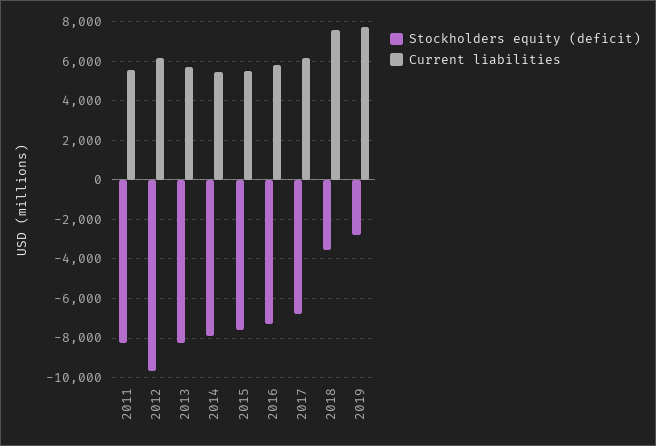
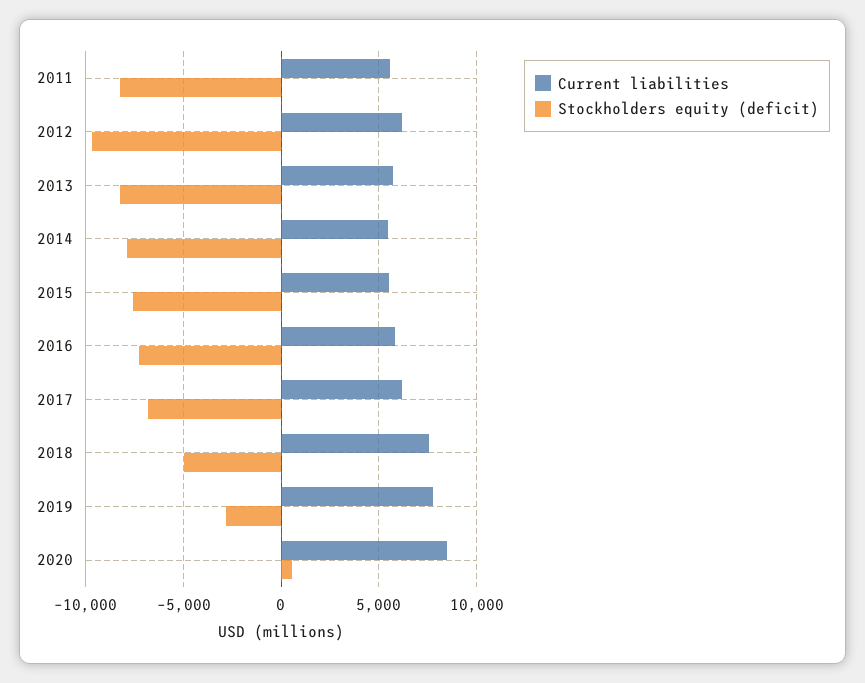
Stockholders equity (deficit), 2018: -3500 -> -5000
Current liabilities, 2020: none -> 8500
Stockholders equity (deficit), 2020: none -> 500

